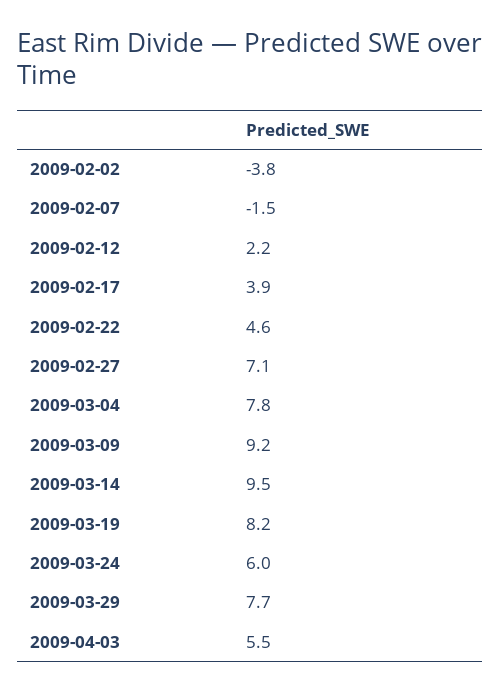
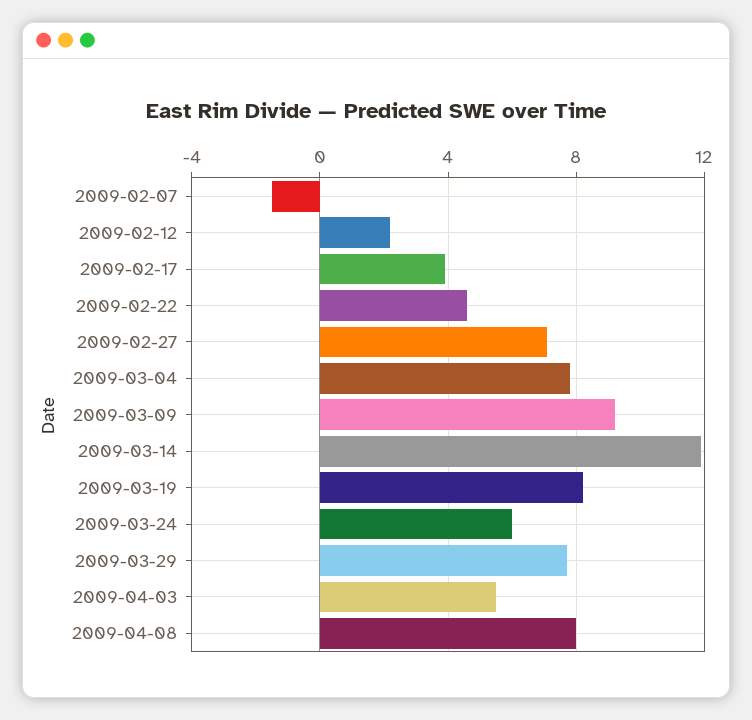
2009-02-02: -3.8 -> none
2009-03-14: 9.5 -> 12
2009-04-08: none -> 8

